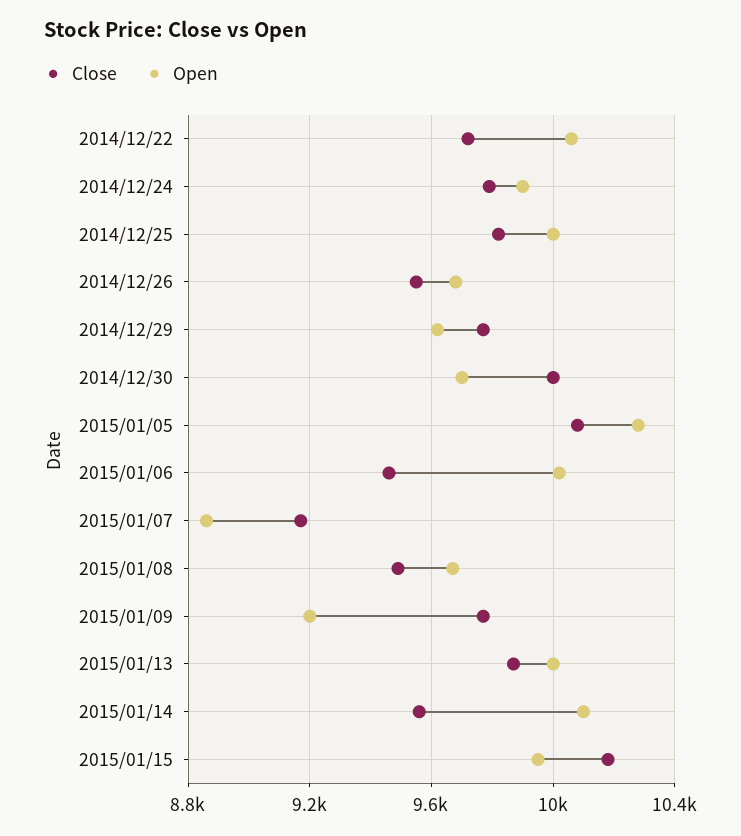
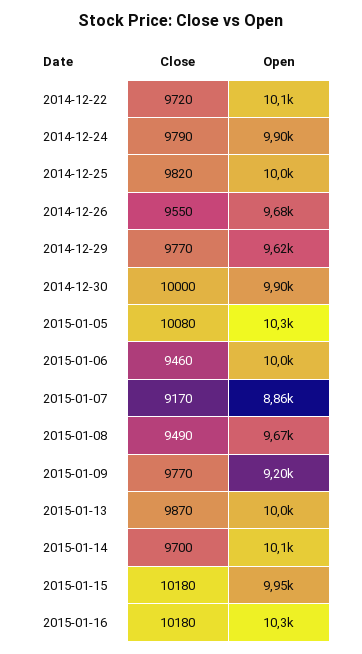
Open, 2014/12/30: 9700 -> 9900
Close, 2015/01/14: 9550 -> 9700
Close, 2015-01-16: none -> 10180
Open, 2015-01-16: none -> 10300

